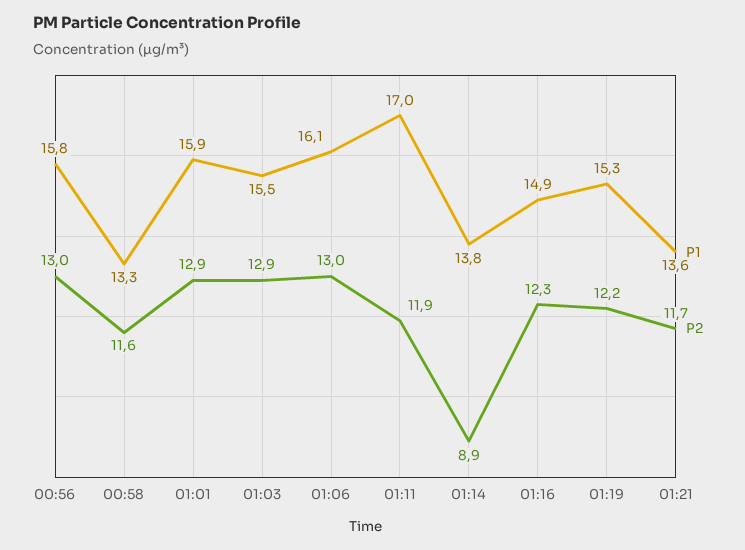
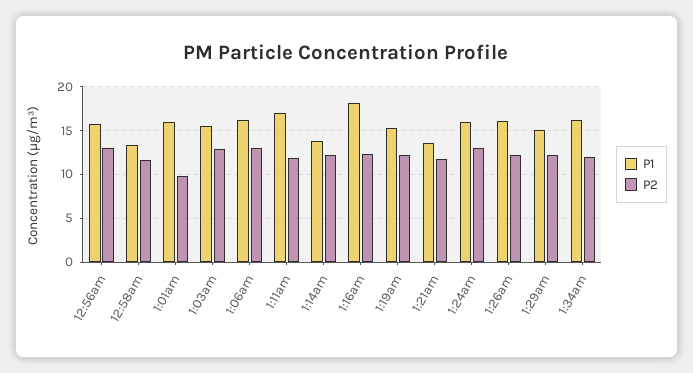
P2, 01:01: 12.9 -> 10
P2, 01:14: 8.9 -> 12
P1, 01:16: 14.9 -> 18
P1, 1:24am: none -> 16
P2, 1:24am: none -> 13
P1, 1:26am: none -> 16
P2, 1:26am: none -> 12
P1, 1:29am: none -> 15
P2, 1:29am: none -> 12
P1, 1:34am: none -> 16
P2, 1:34am: none -> 12

